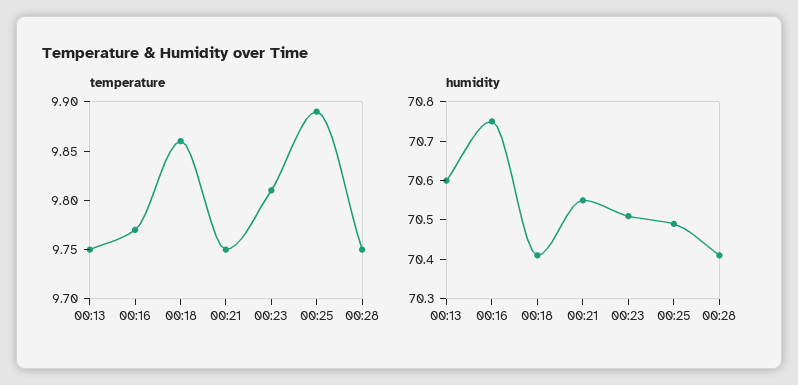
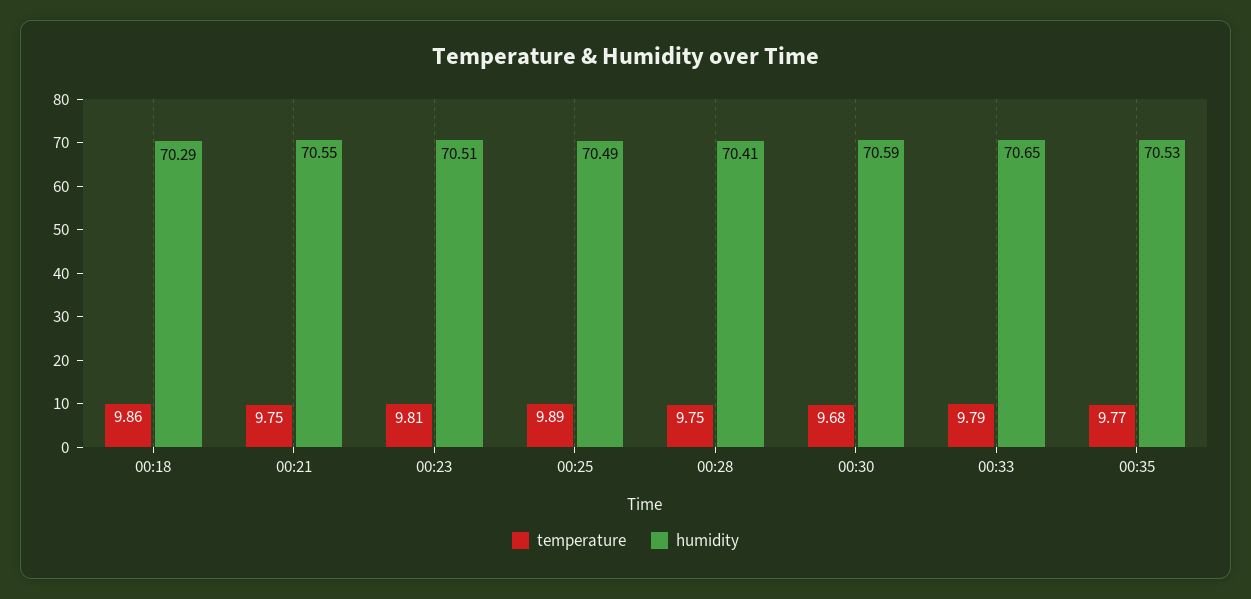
temperature, 00:13: 9.75 -> none
temperature, 00:16: 9.77 -> none
humidity, 00:13: 70.6 -> none
humidity, 00:16: 70.75 -> none
humidity, 00:18: 70.4 -> 70.29
temperature, 00:30: none -> 9.68
humidity, 00:30: none -> 70.59
temperature, 00:33: none -> 9.79
humidity, 00:33: none -> 70.65
temperature, 00:35: none -> 9.77
humidity, 00:35: none -> 70.53

